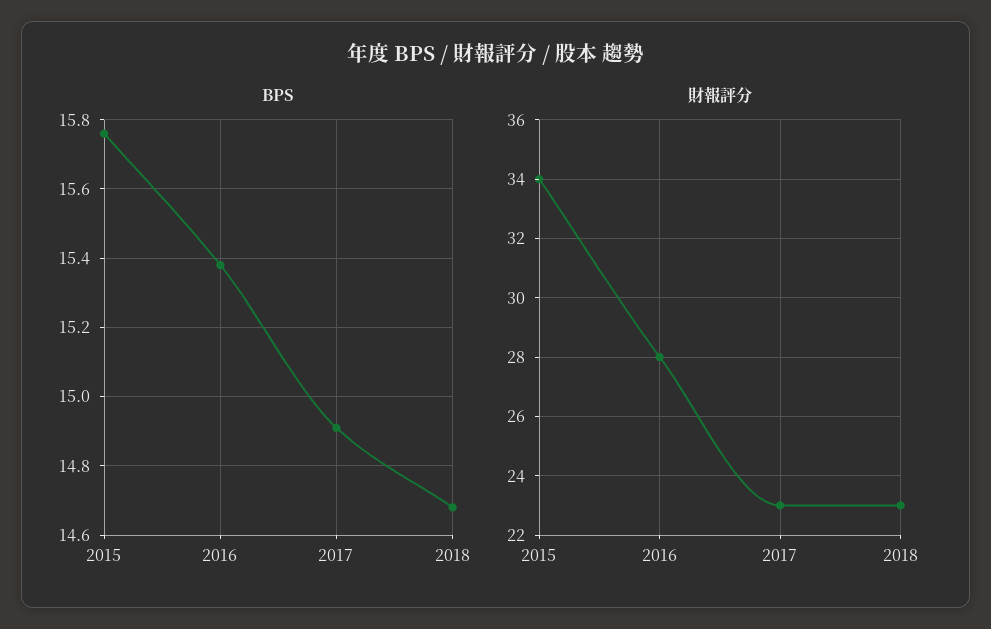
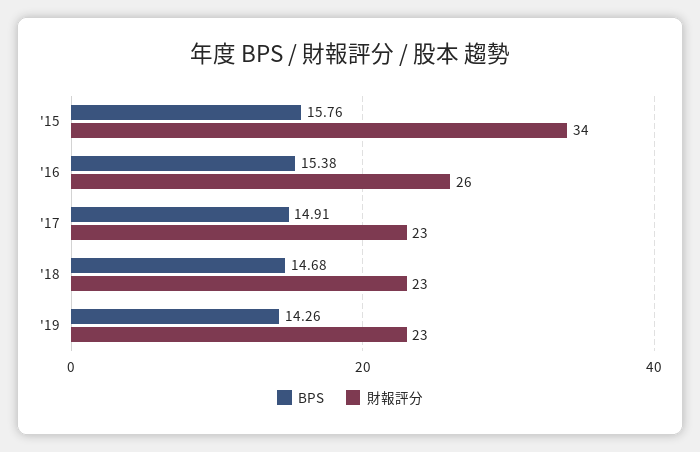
財報評分, 2016: 28 -> 26
BPS, '19: none -> 14.26
財報評分, '19: none -> 23

